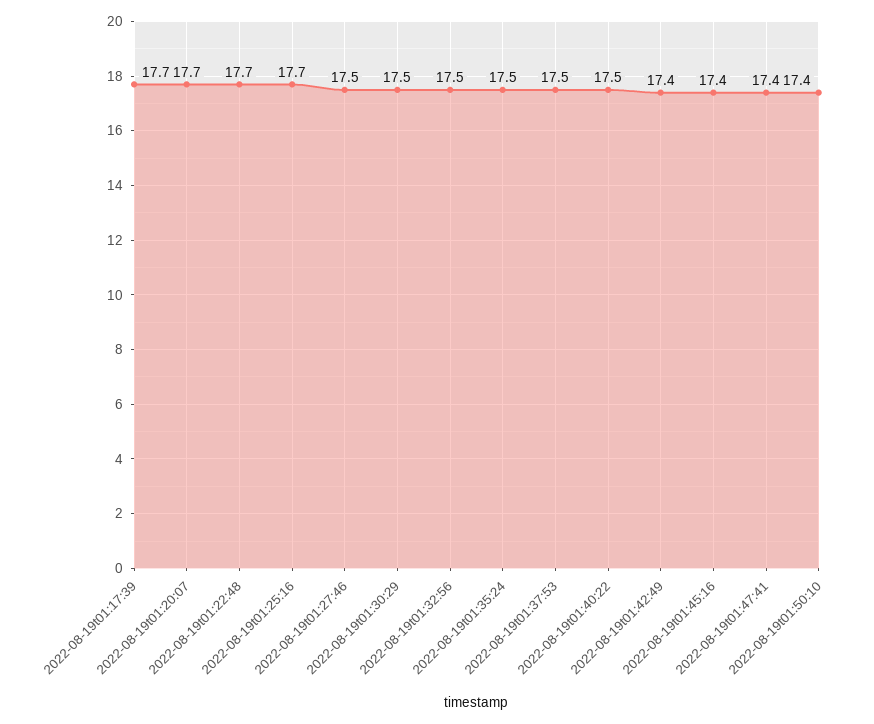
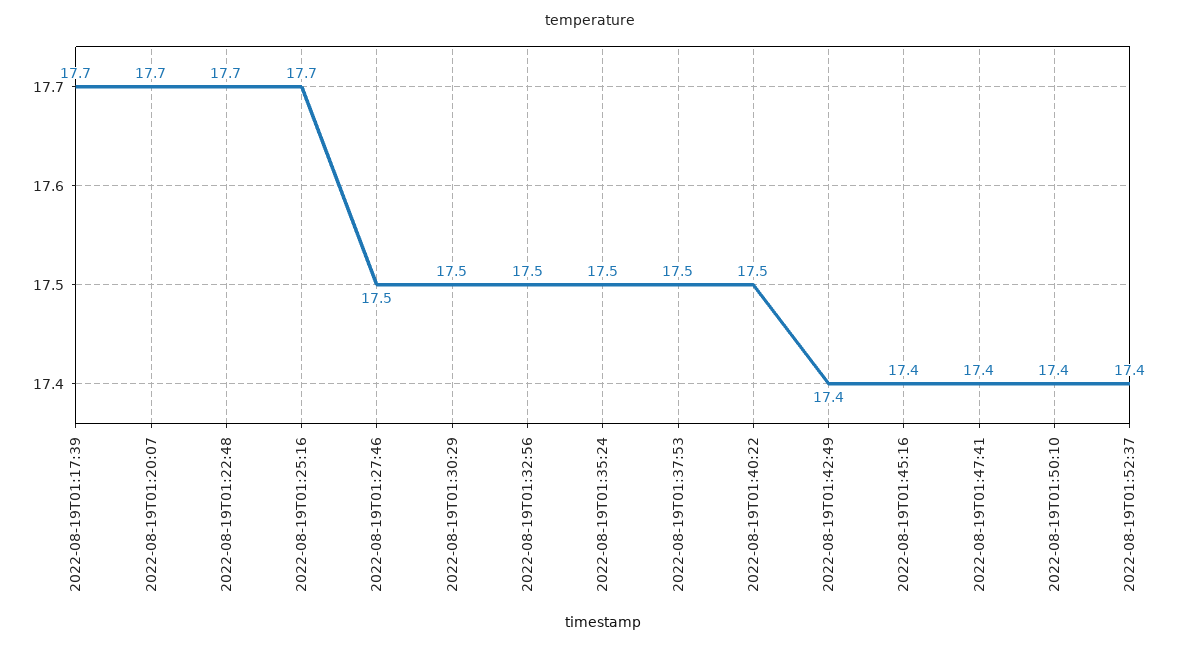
2022-08-19T01:52:37: none -> 17.4

